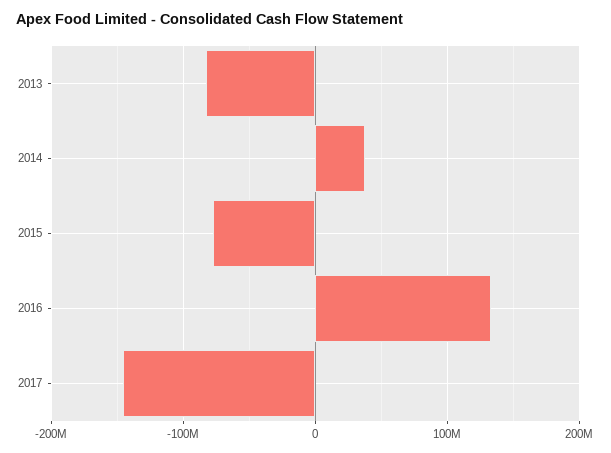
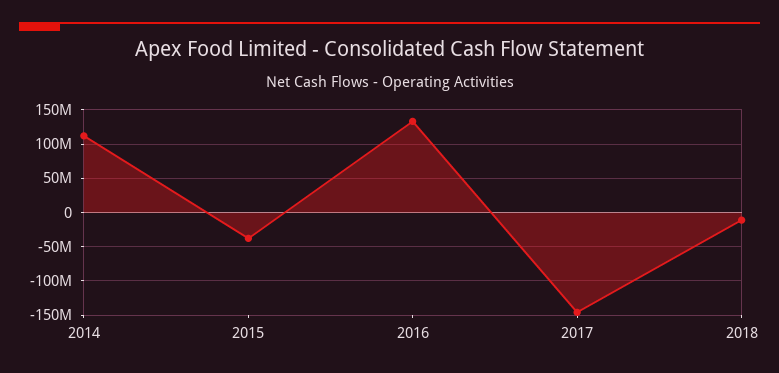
2013: -80000000 -> none
2014: 40000000 -> 110000000
2015: -80000000 -> -40000000
2018: none -> -10000000

